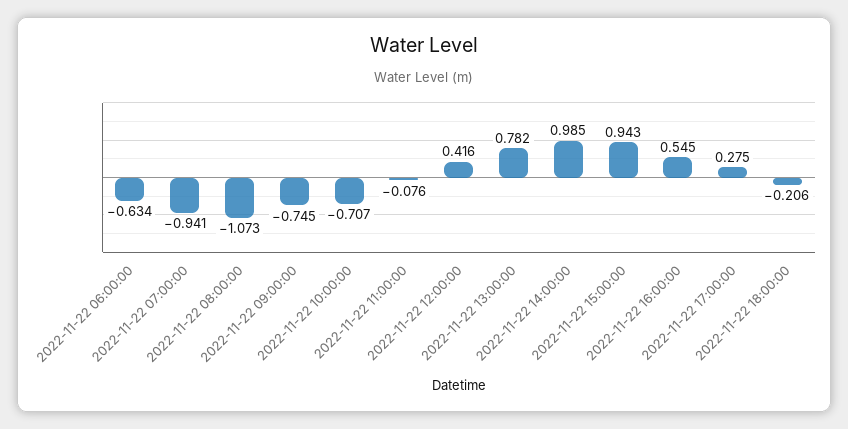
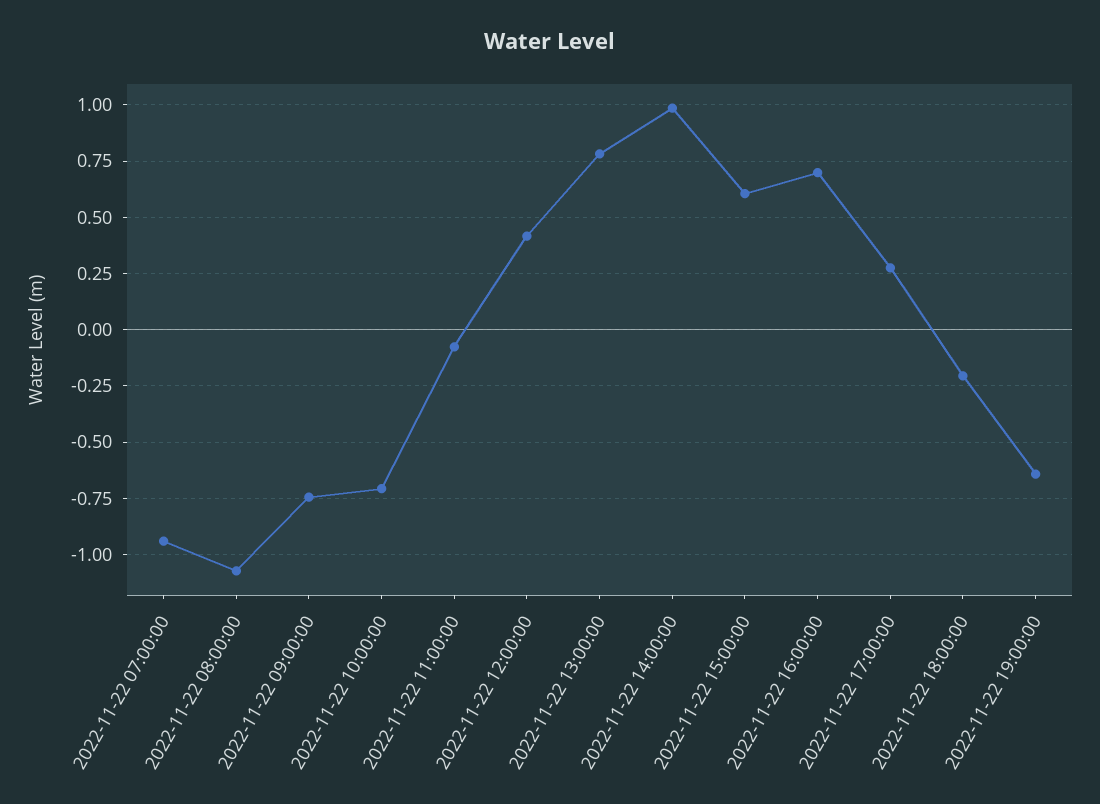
2022-11-22 06:00:00: -0.634 -> none
2022-11-22 15:00:00: 0.943 -> 0.6
2022-11-22 16:00:00: 0.545 -> 0.7
2022-11-22 19:00:00: none -> -0.65

